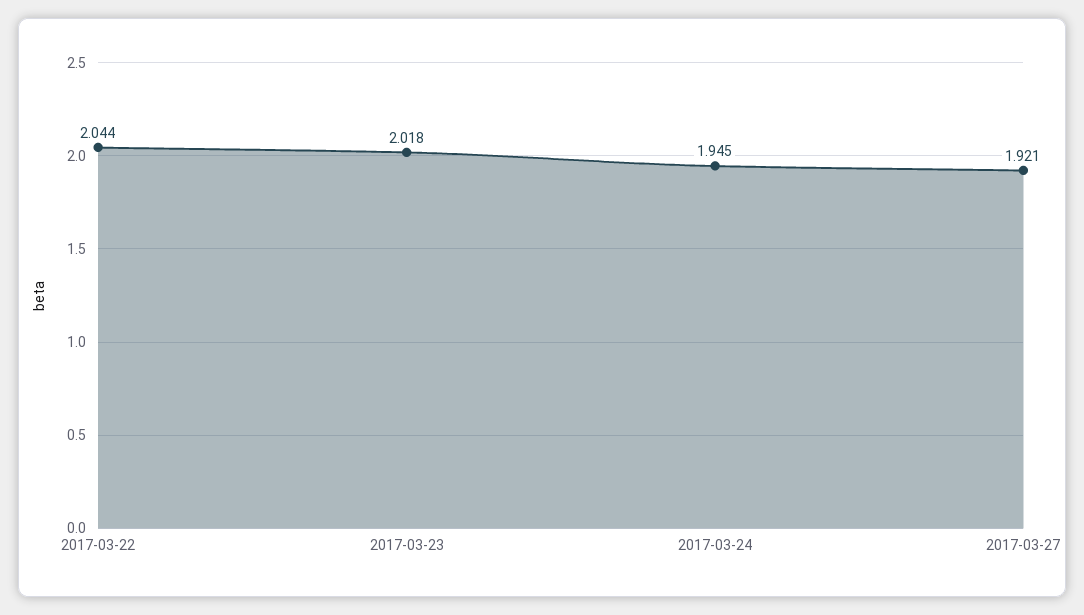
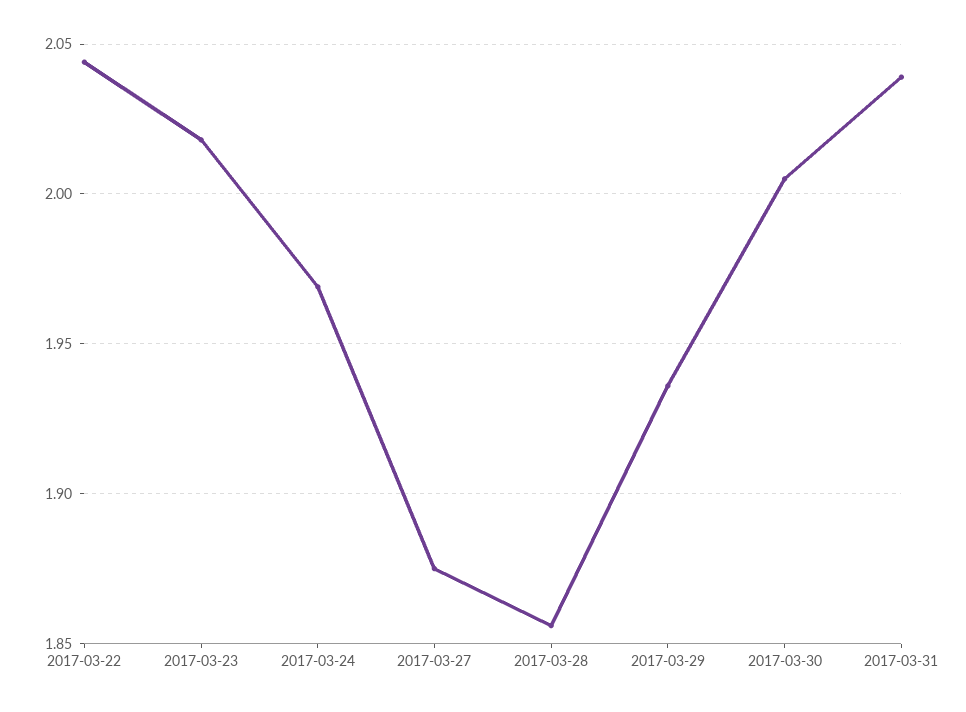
2017-03-24: 1.945 -> 1.97
2017-03-27: 1.921 -> 1.875
2017-03-28: none -> 1.855
2017-03-29: none -> 1.935
2017-03-30: none -> 2.005
2017-03-31: none -> 2.04

